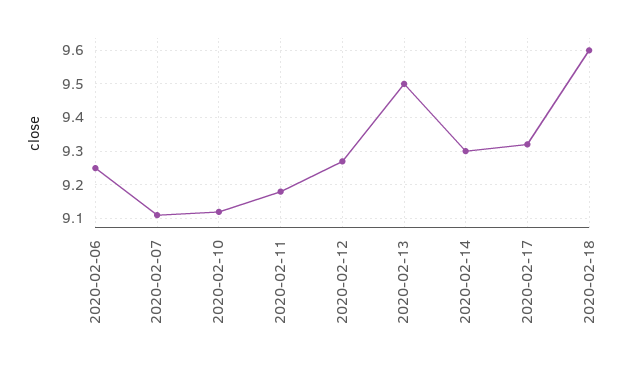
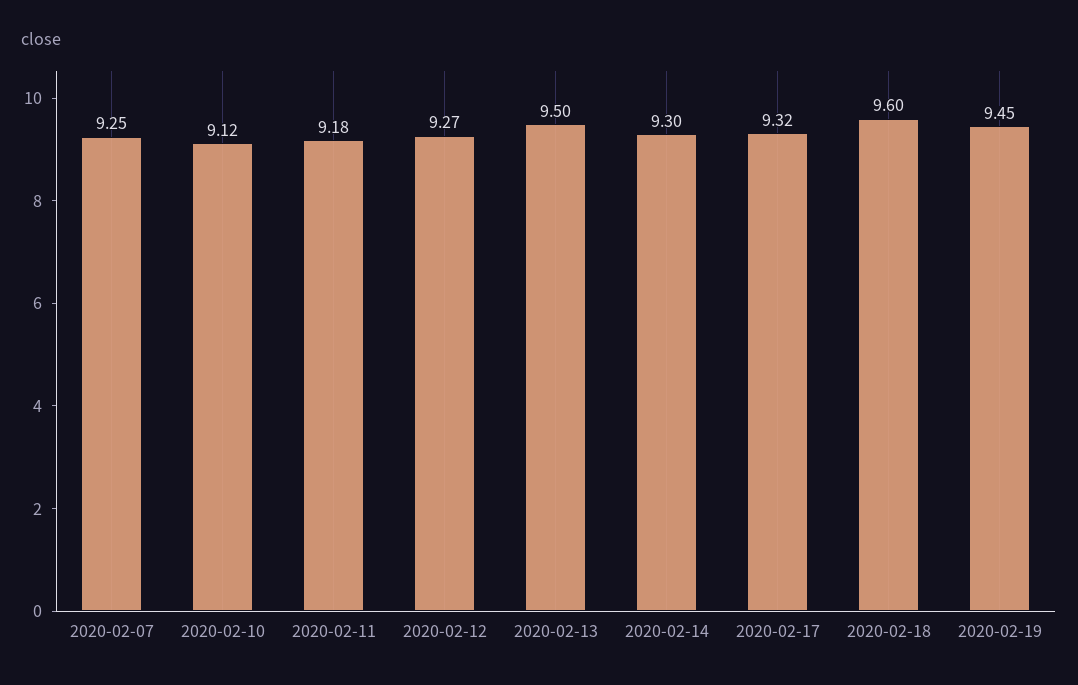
2020-02-06: 9.25 -> none
2020-02-07: 9.1 -> 9.25
2020-02-19: none -> 9.45

